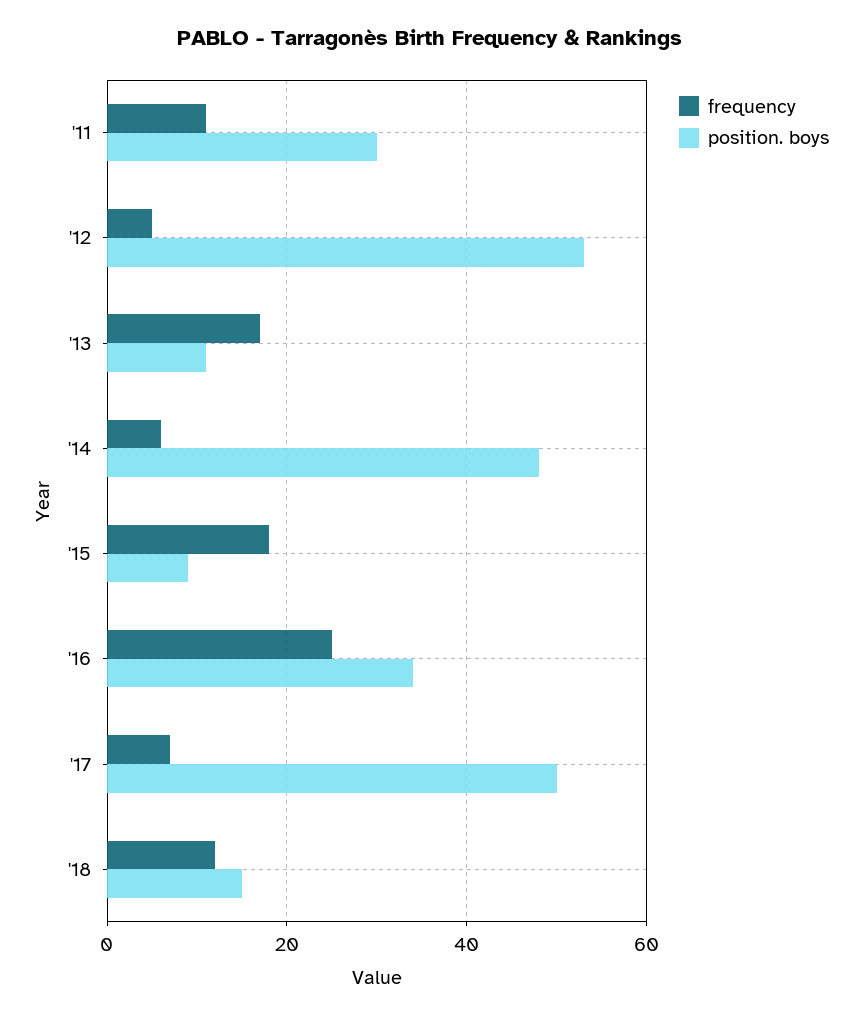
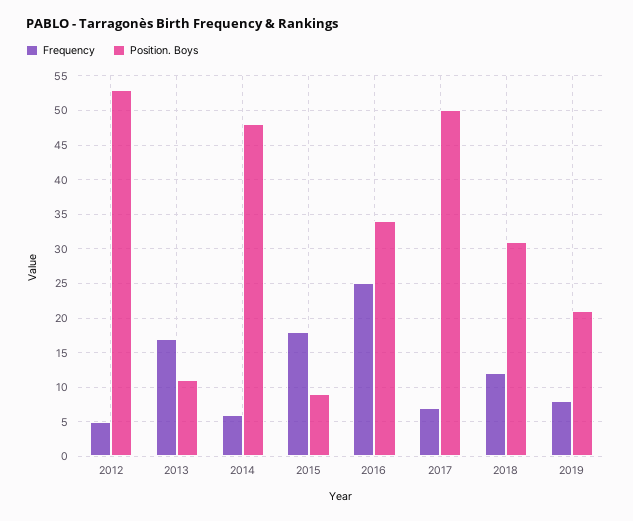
frequency, '11: 10 -> none
position. boys, '11: 30 -> none
position. boys, '18: 15 -> 31
frequency, 2019: none -> 8
position. boys, 2019: none -> 21

